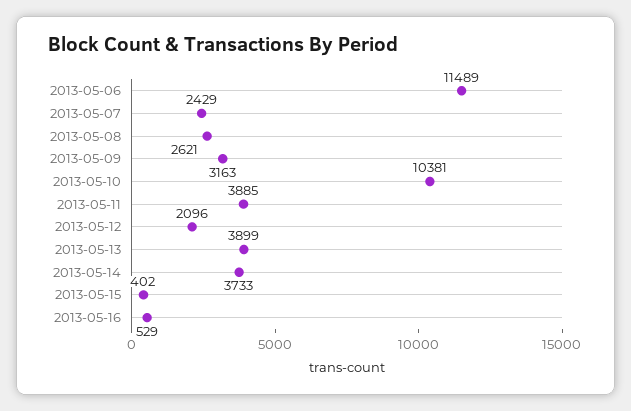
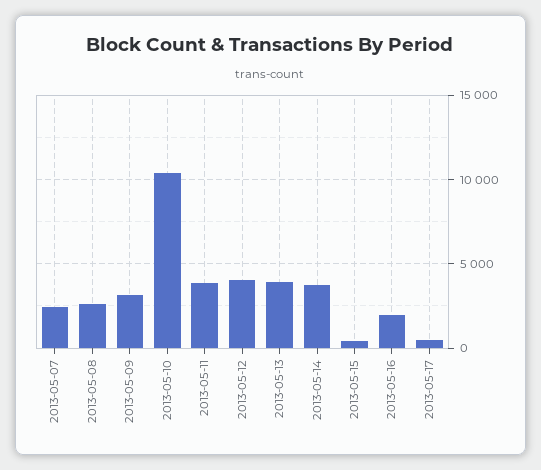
2013-05-06: 11489 -> none
2013-05-12: 2096 -> 4000
2013-05-16: 529 -> 2000
2013-05-17: none -> 500

